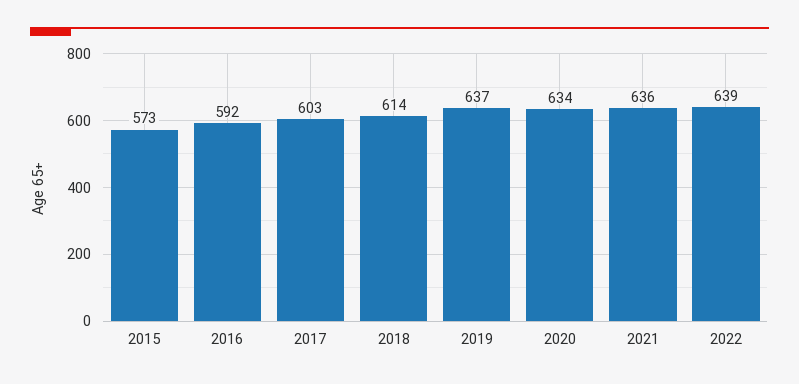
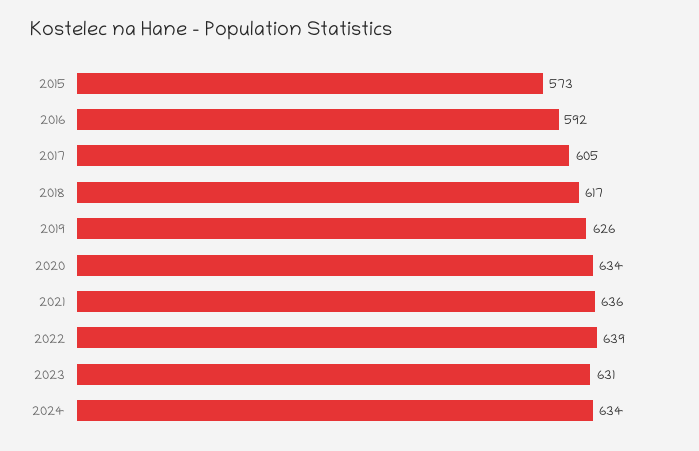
2017: 603 -> 605
2018: 614 -> 617
2019: 637 -> 626
2023: none -> 631
2024: none -> 634

